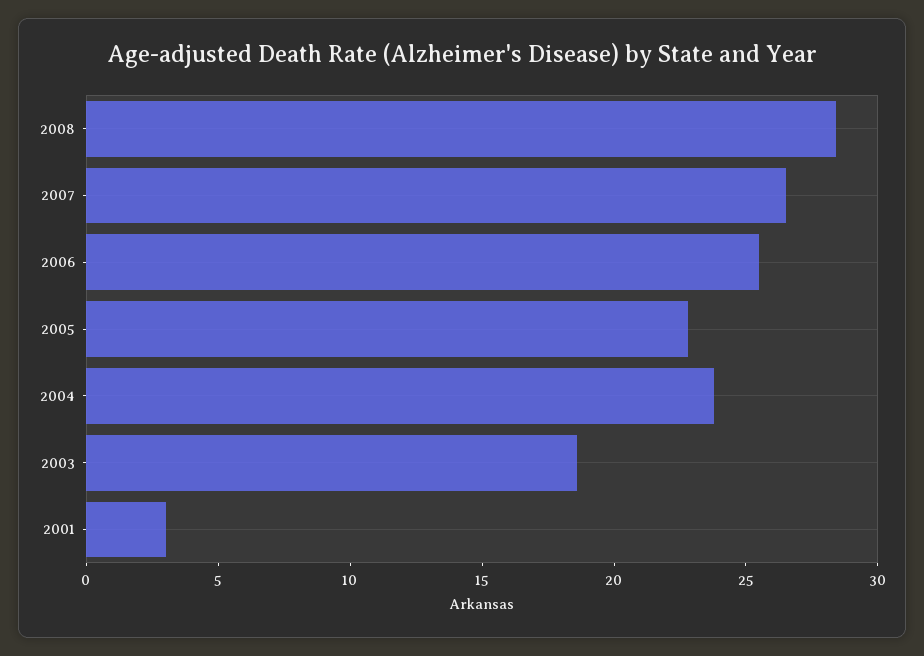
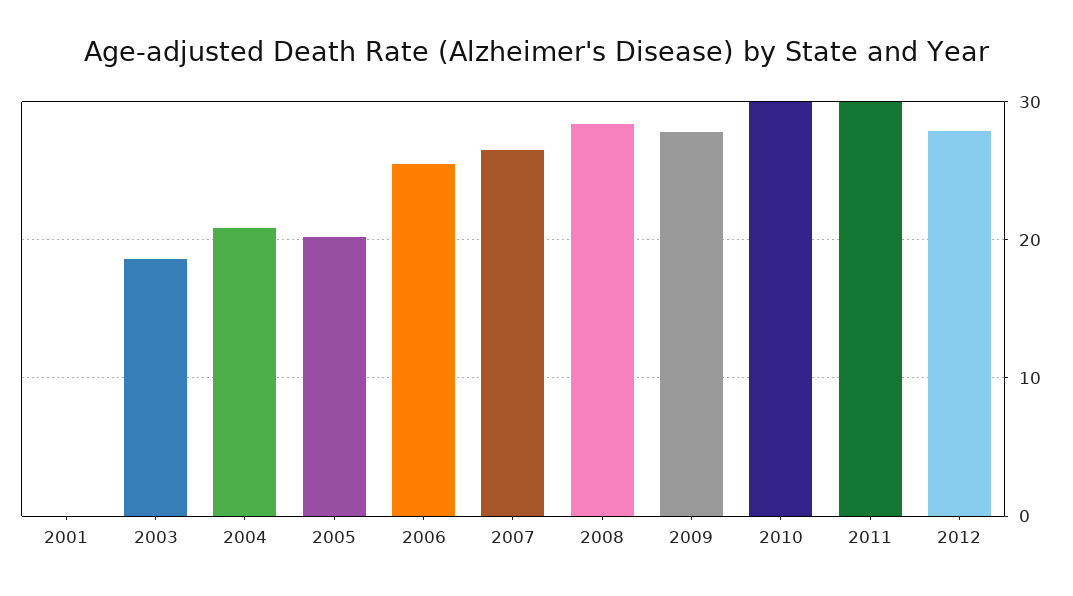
2005: 23 -> 20
2004: 24 -> 21
2001: 3 -> 0
2009: none -> 28
2010: none -> 30
2011: none -> 30
2012: none -> 28

